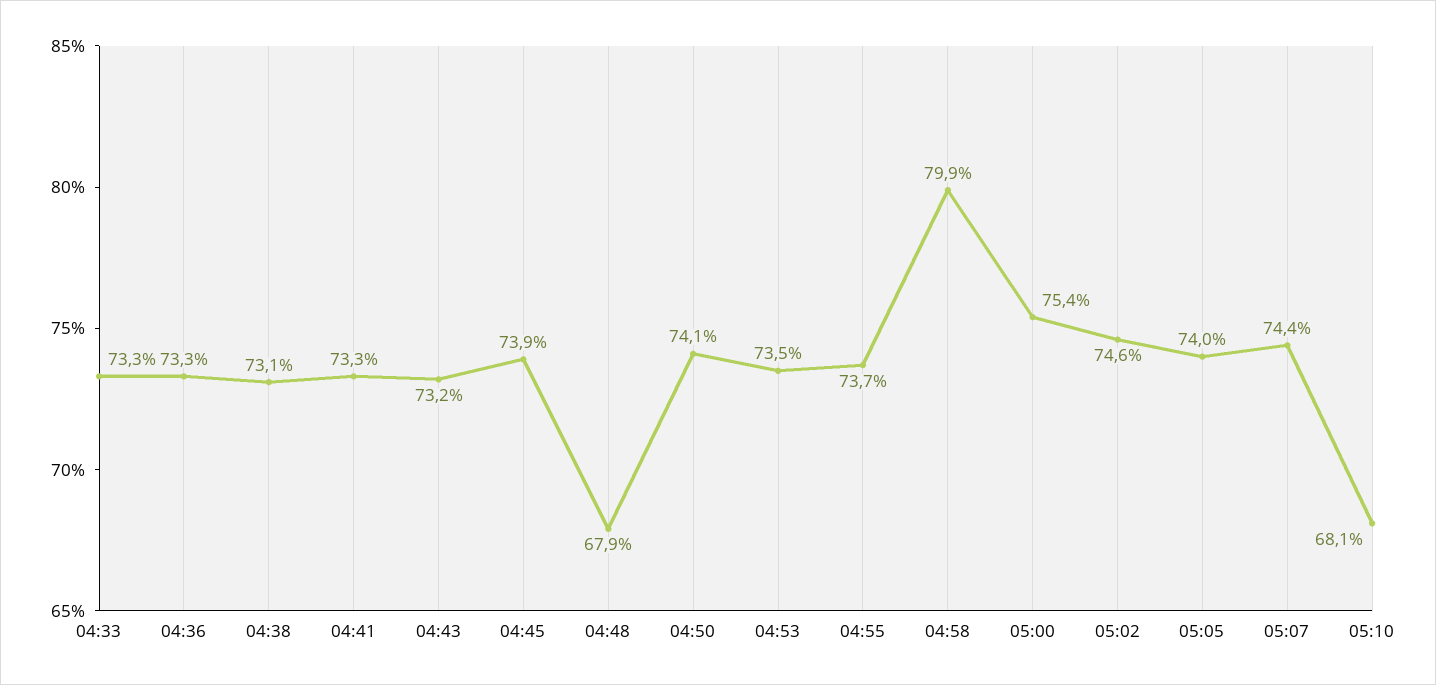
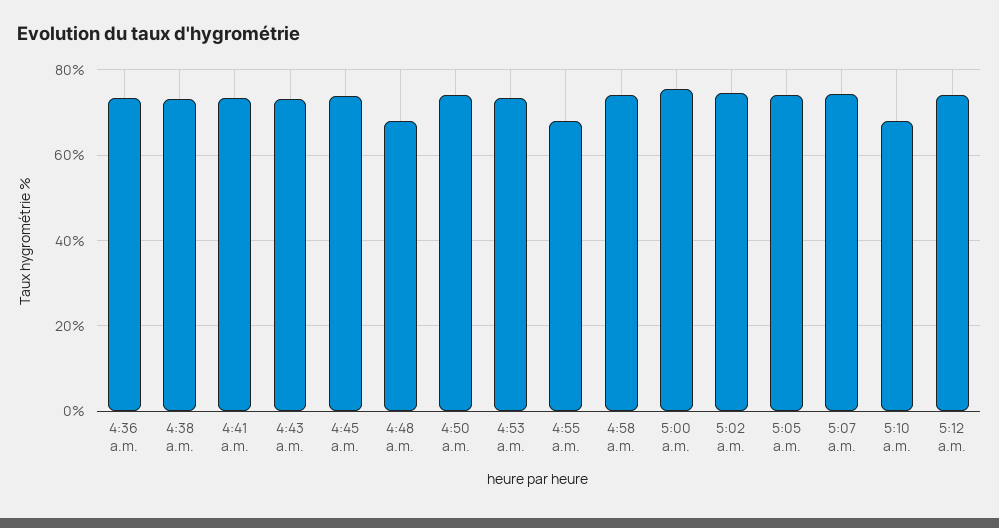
04:33: 73.3 -> none
04:55: 73.7 -> 68
04:58: 79.9 -> 74
5:12 a.m.: none -> 74

